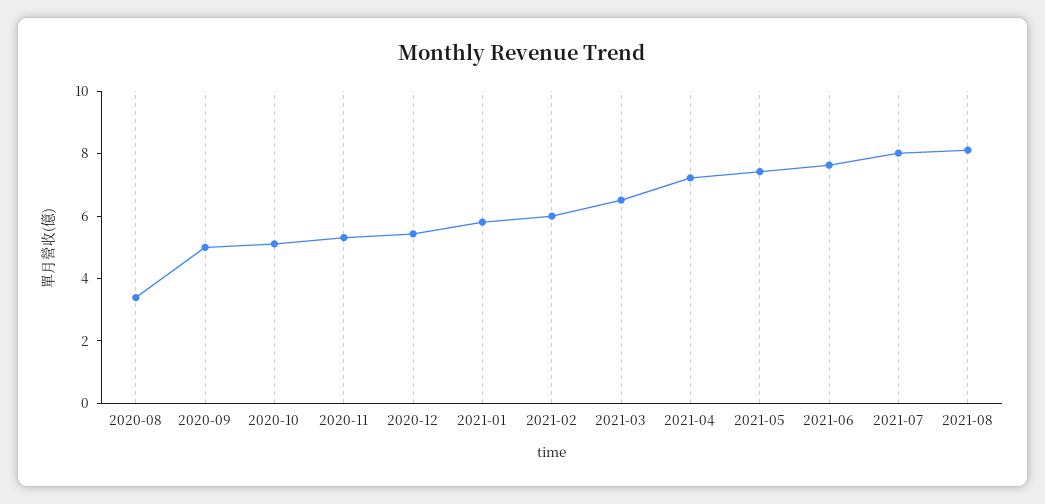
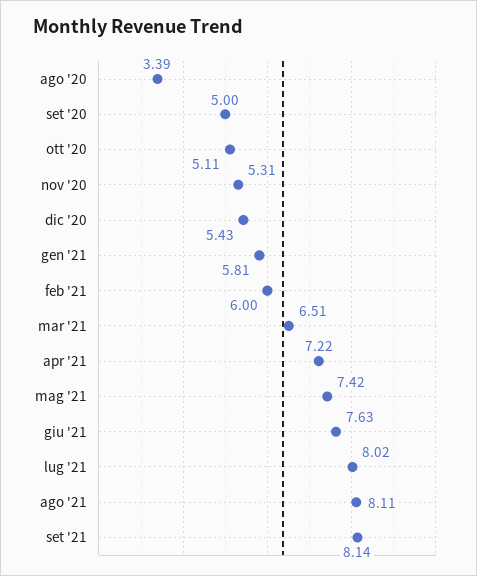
set '21: none -> 8.14

